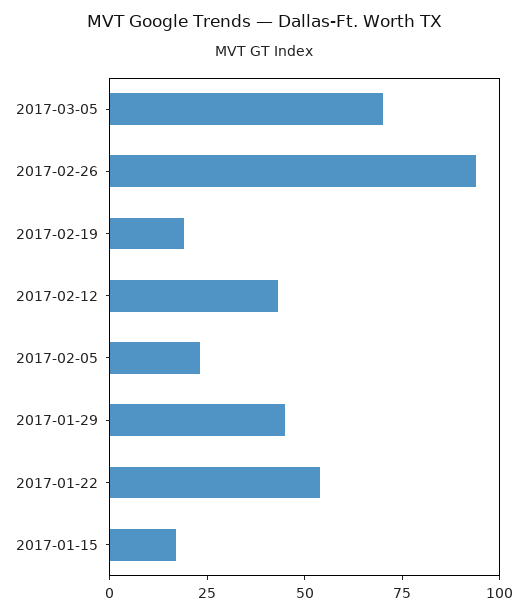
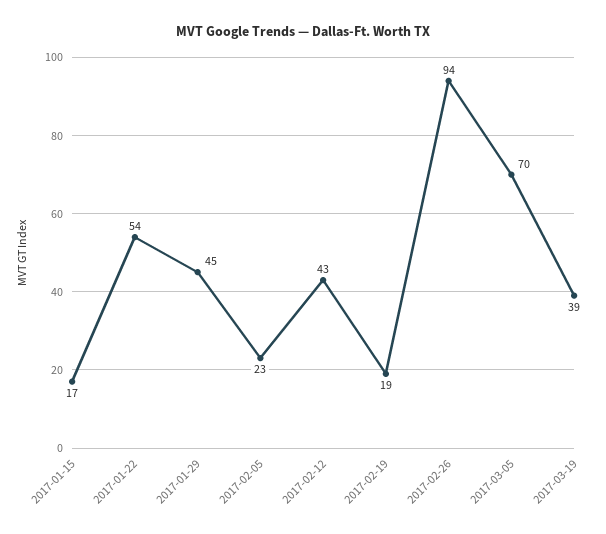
2017-03-19: none -> 39

